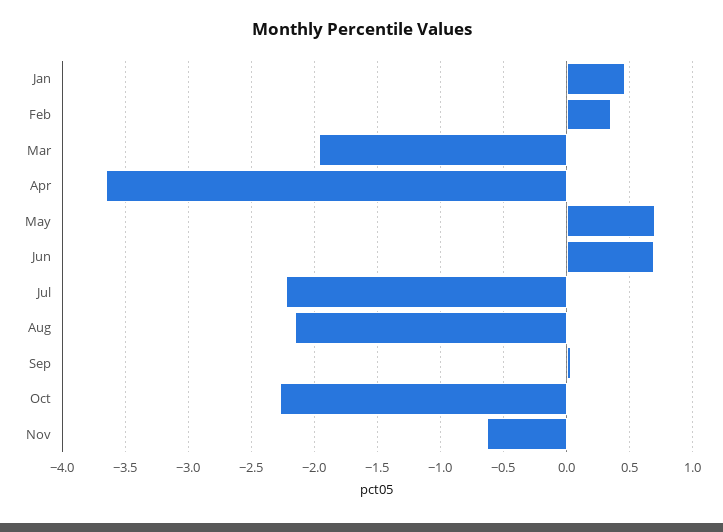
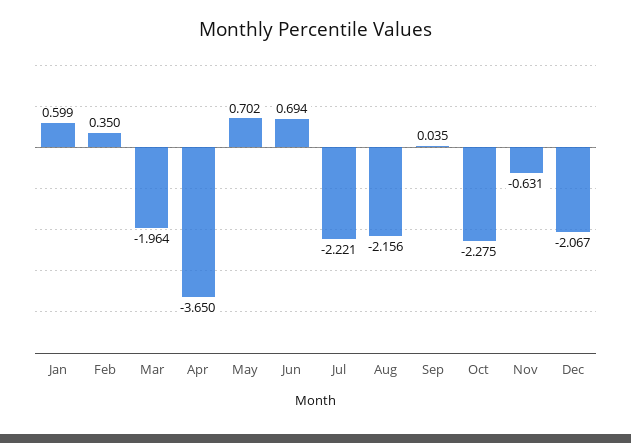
Jan: 0.45 -> 0.599
Dec: none -> -2.067

